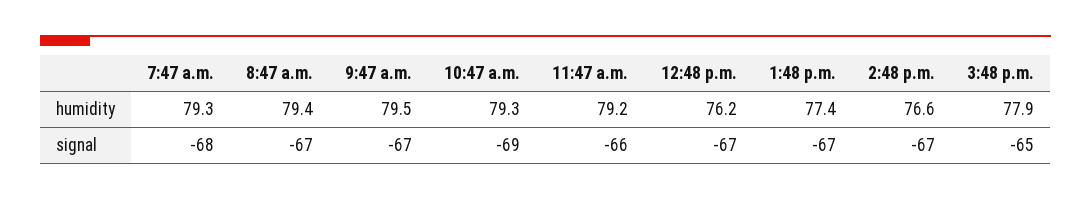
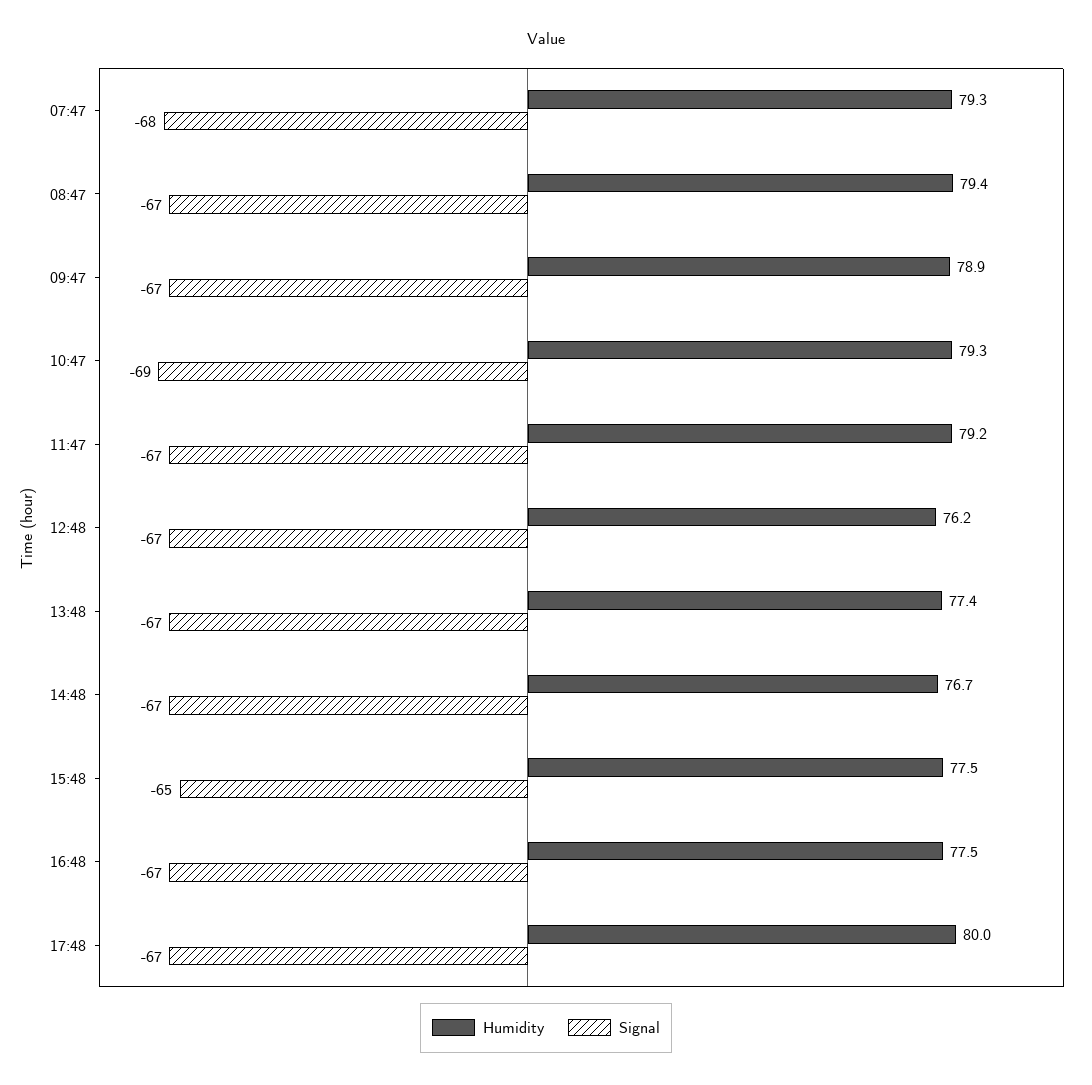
humidity, 9:47 a.m.: 79.5 -> 78.9
humidity, 2:48 p.m.: 76.6 -> 76.7
humidity, 3:48 p.m.: 77.9 -> 77.5
signal, 11:47 a.m.: -66 -> -67
humidity, 16:48: none -> 77.5
signal, 16:48: none -> -67
humidity, 17:48: none -> 80
signal, 17:48: none -> -67

